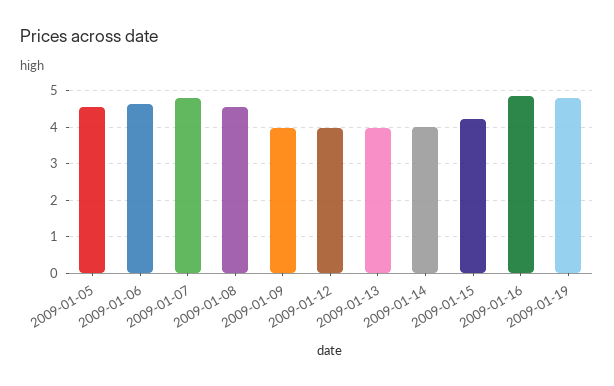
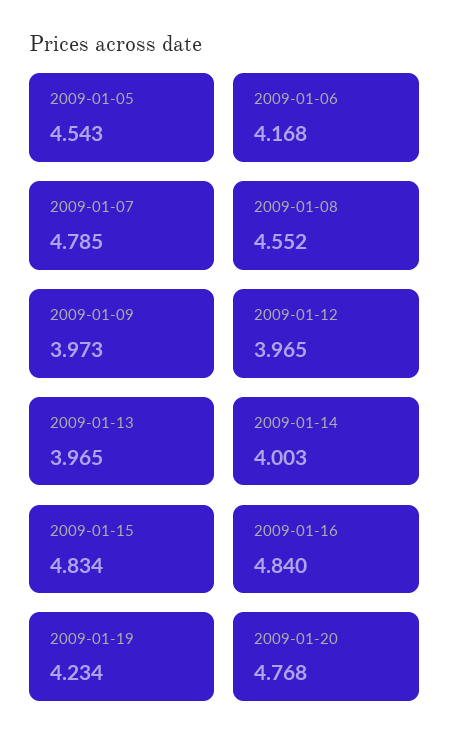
2009-01-06: 4.6 -> 4.168
2009-01-15: 4.2 -> 4.834
2009-01-19: 4.8 -> 4.234
2009-01-20: none -> 4.768

